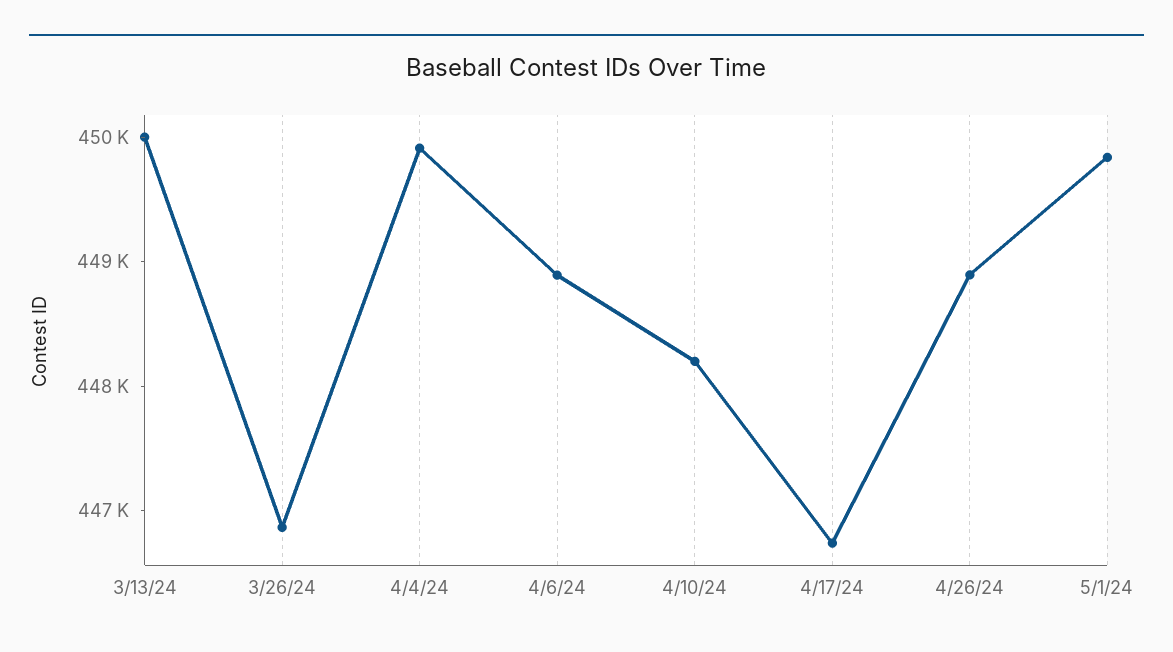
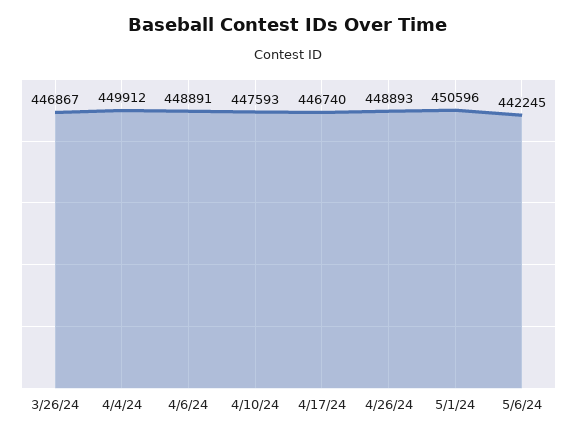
3/13/24: 450000 -> none
4/10/24: 448200 -> 447593
5/1/24: 449800 -> 450596
5/6/24: none -> 442245

